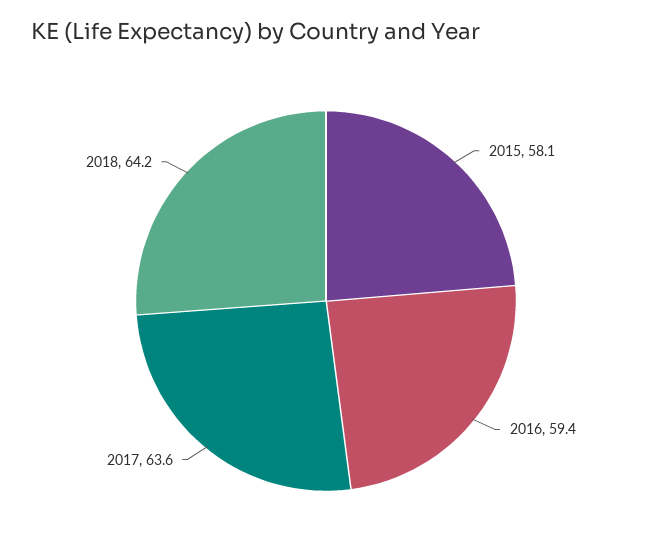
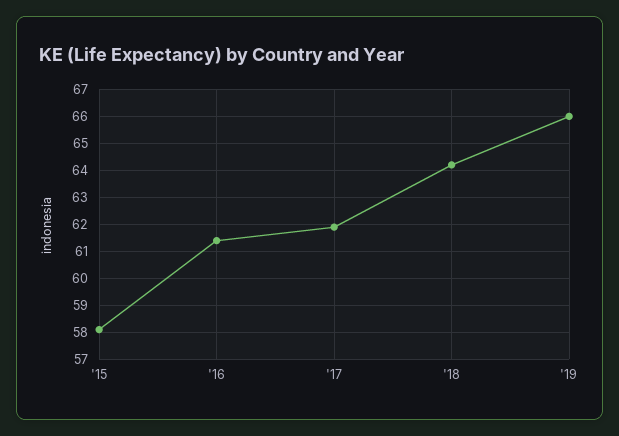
2016: 59.4 -> 61.5
2017: 63.6 -> 62
'19: none -> 66

